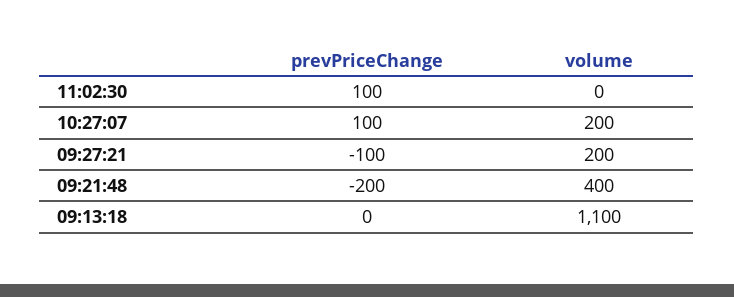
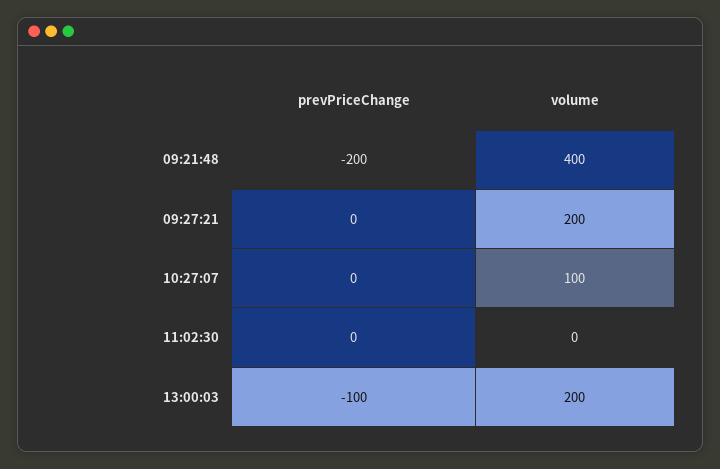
prevPriceChange, 11:02:30: 100 -> 0
prevPriceChange, 10:27:07: 100 -> 0
volume, 10:27:07: 200 -> 100
prevPriceChange, 09:27:21: -100 -> 0
prevPriceChange, 09:13:18: 0 -> none
volume, 09:13:18: 1100 -> none
prevPriceChange, 13:00:03: none -> -100
volume, 13:00:03: none -> 200

